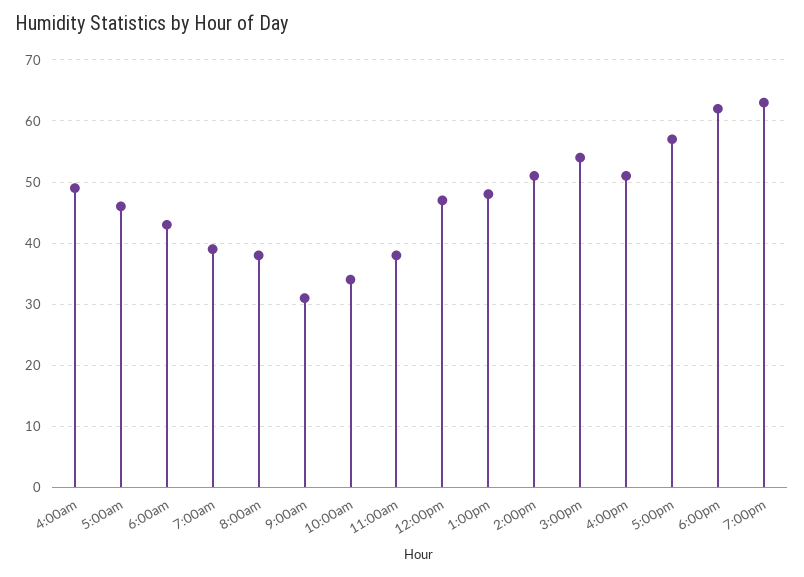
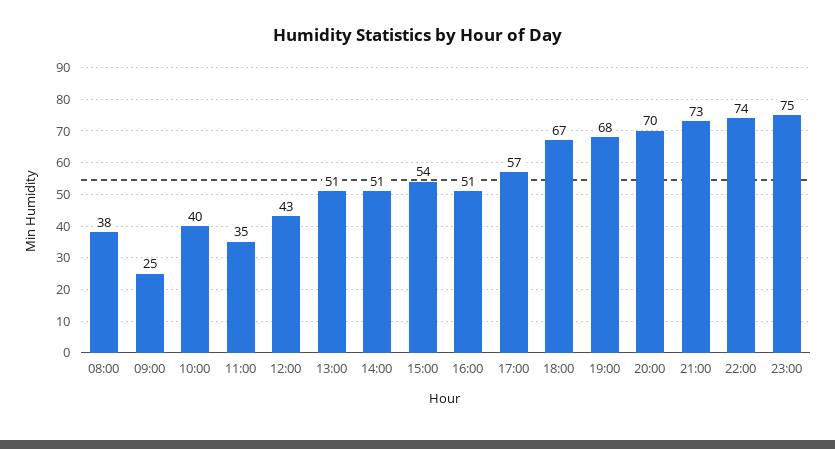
4:00am: 49 -> none
5:00am: 46 -> none
6:00am: 43 -> none
7:00am: 39 -> none
9:00am: 31 -> 25
10:00am: 34 -> 40
11:00am: 38 -> 35
12:00pm: 47 -> 43
1:00pm: 48 -> 51
6:00pm: 62 -> 67
7:00pm: 63 -> 68
20:00: none -> 70
21:00: none -> 73
22:00: none -> 74
23:00: none -> 75

